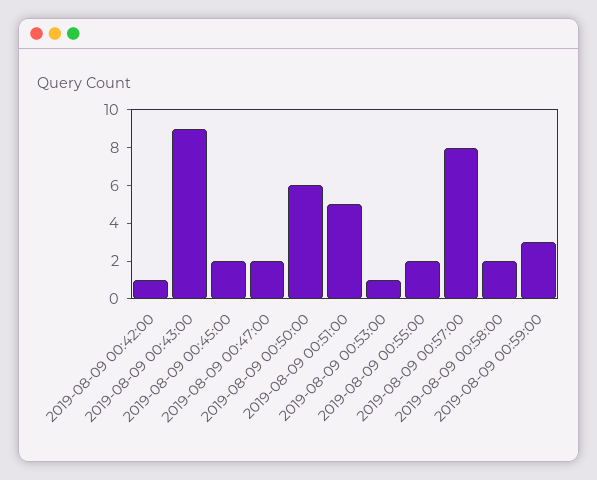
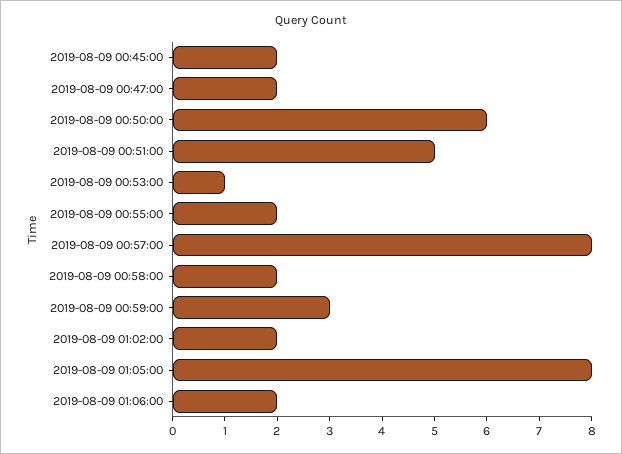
2019-08-09 00:42:00: 1 -> none
2019-08-09 00:43:00: 9 -> none
2019-08-09 01:02:00: none -> 2
2019-08-09 01:05:00: none -> 8
2019-08-09 01:06:00: none -> 2

